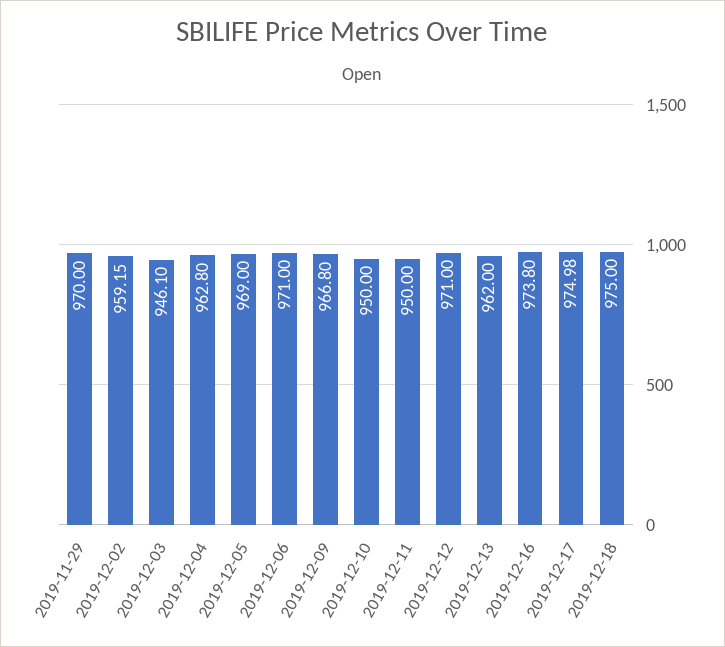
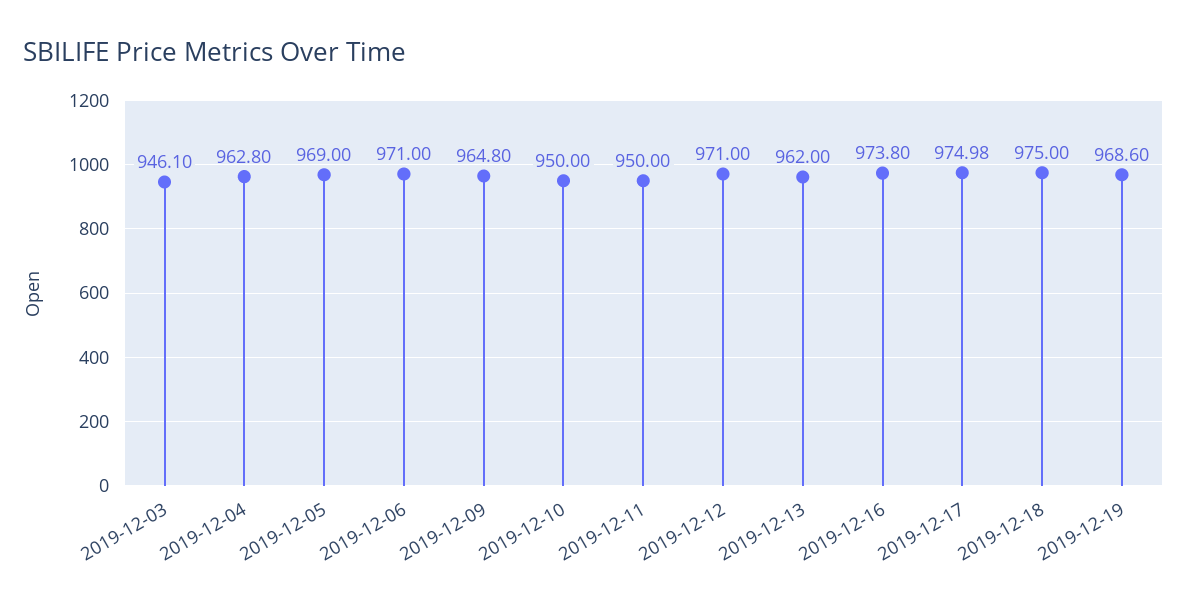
2019-11-29: 970 -> none
2019-12-02: 959.15 -> none
2019-12-09: 966.8 -> 964.8
2019-12-19: none -> 968.6

